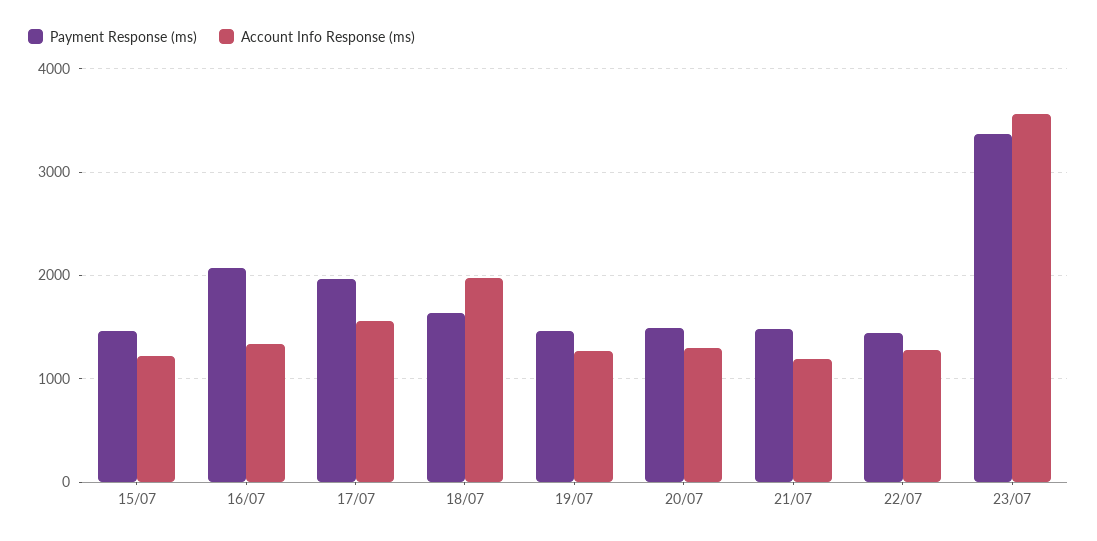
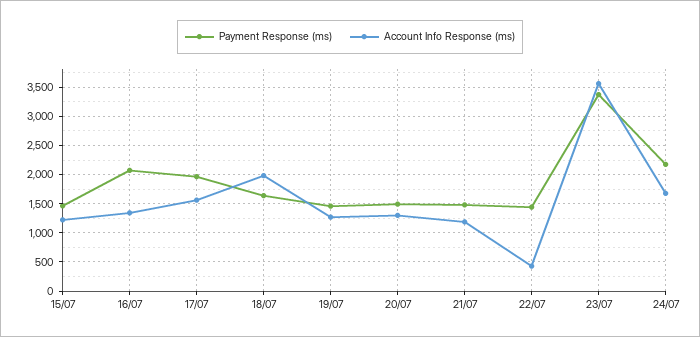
Account Info Response (ms), 22/07: 1300 -> 500
Payment Response (ms), 24/07: none -> 2250
Account Info Response (ms), 24/07: none -> 1750

